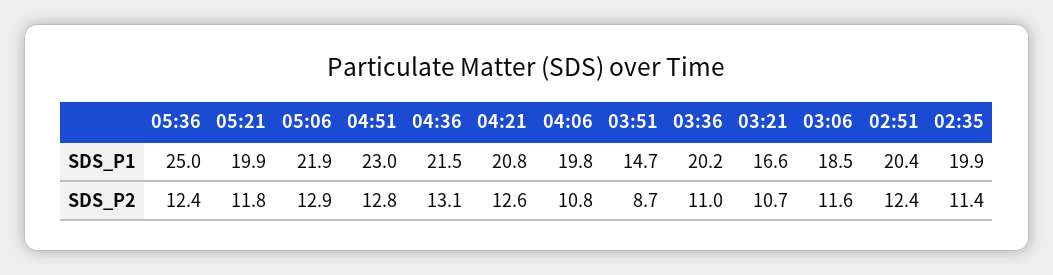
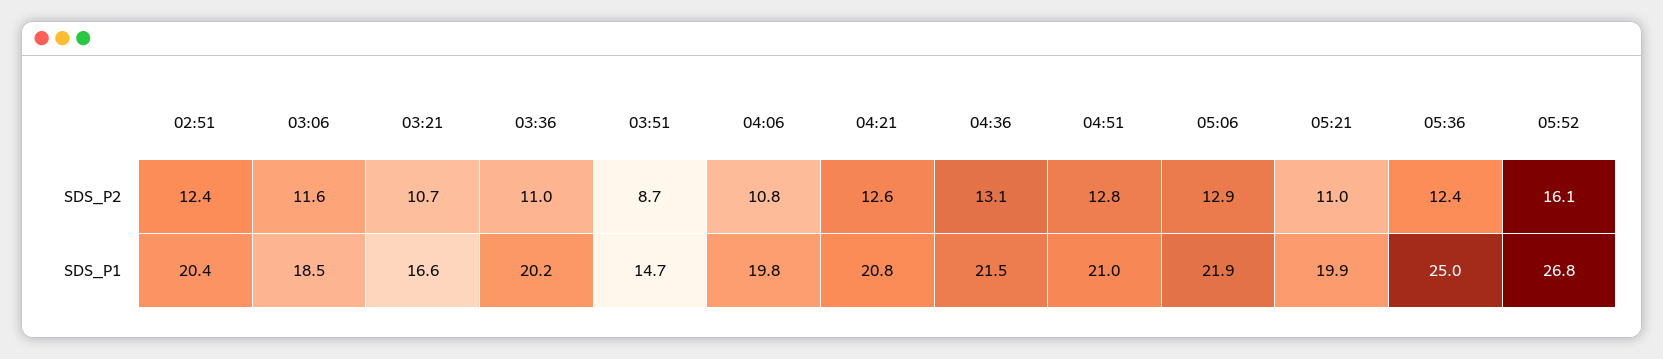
04:51, SDS_P1: 23 -> 21
02:35, SDS_P1: 19.9 -> none
05:21, SDS_P2: 11.8 -> 11
02:35, SDS_P2: 11.4 -> none
05:52, SDS_P2: none -> 16.1
05:52, SDS_P1: none -> 26.8

